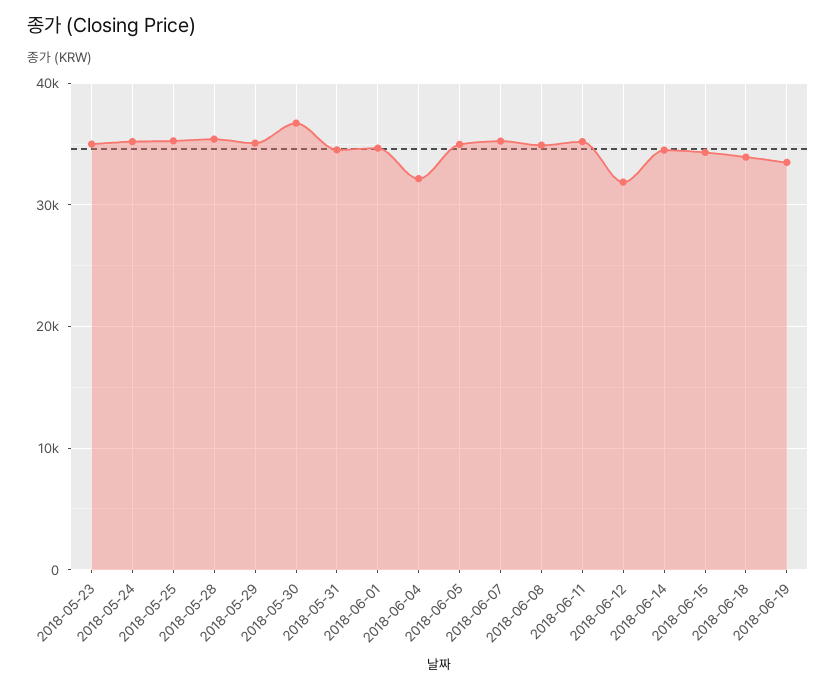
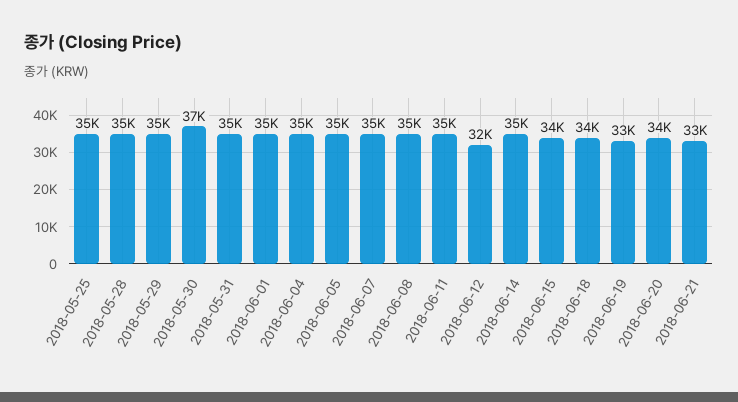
2018-05-23: 35000 -> none
2018-05-24: 35000 -> none
2018-06-04: 32000 -> 35000
2018-06-20: none -> 34000
2018-06-21: none -> 33000

